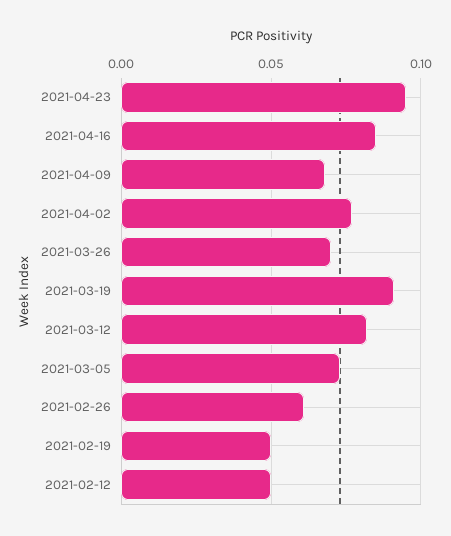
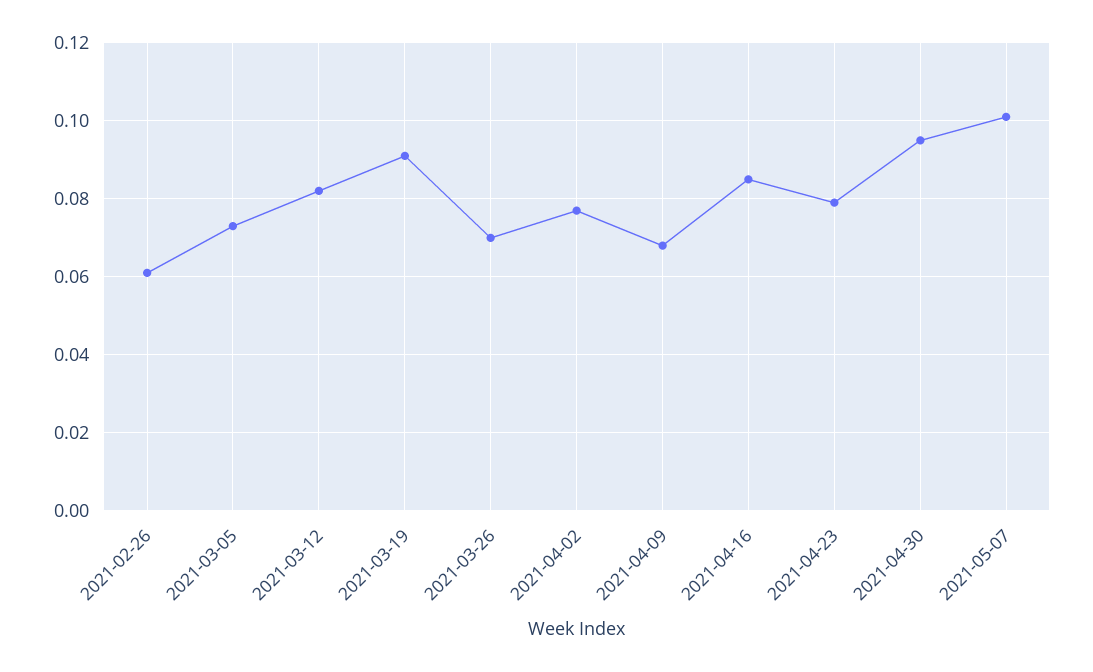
2021-04-23: 0.095 -> 0.08
2021-02-19: 0.05 -> none
2021-02-12: 0.05 -> none
2021-04-30: none -> 0.095
2021-05-07: none -> 0.1

